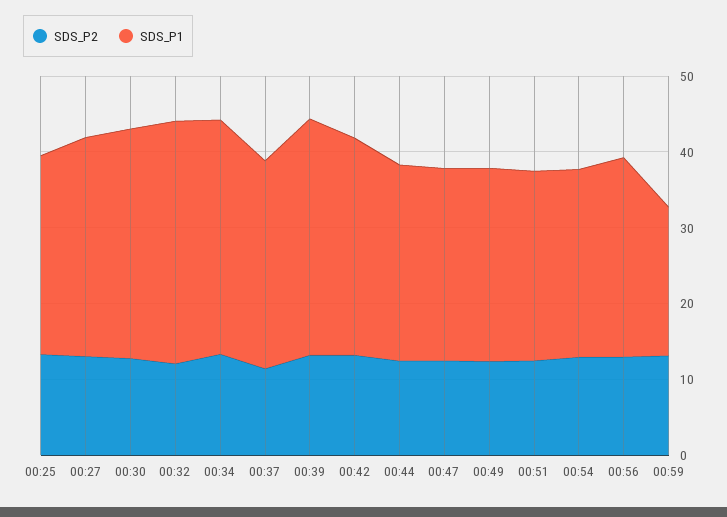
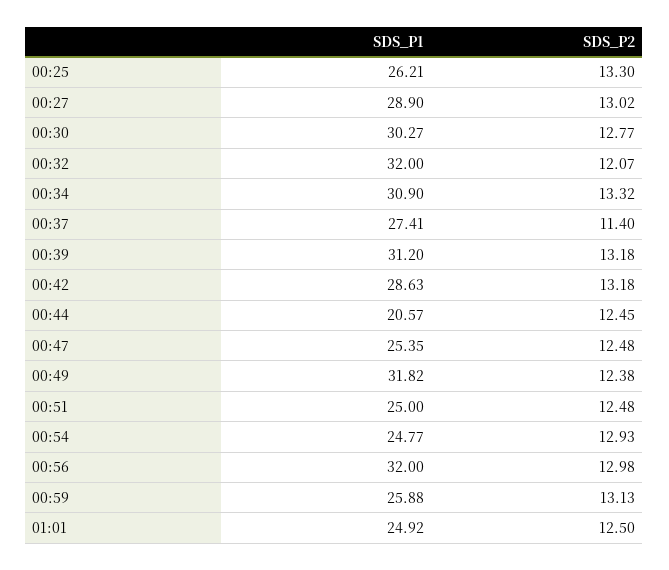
SDS_P1, 00:44: 26 -> 20.57
SDS_P1, 00:49: 26 -> 31.82
SDS_P1, 00:56: 26 -> 32
SDS_P1, 00:59: 20 -> 25.88
SDS_P1, 01:01: none -> 24.92
SDS_P2, 01:01: none -> 12.5

